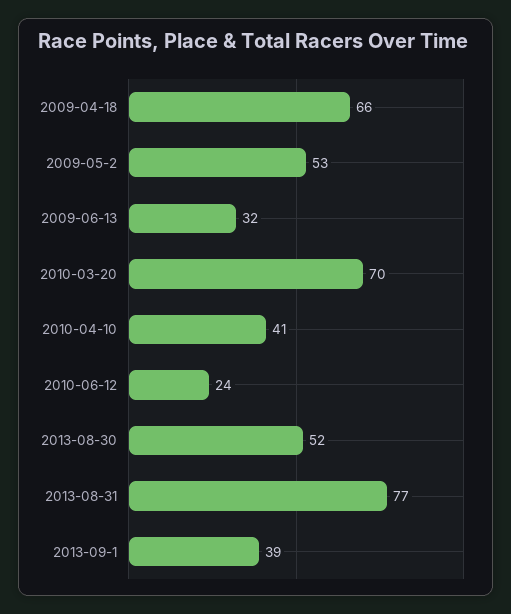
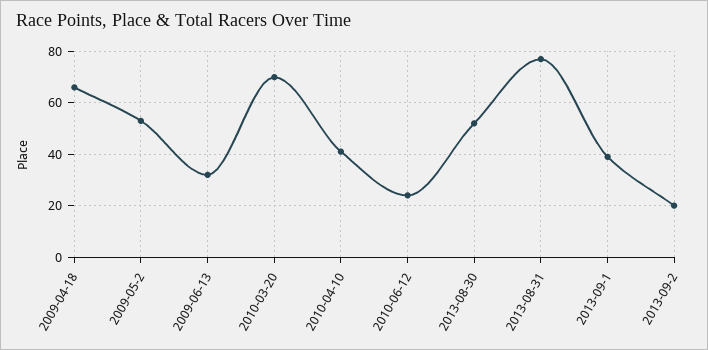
2013-09-2: none -> 20

